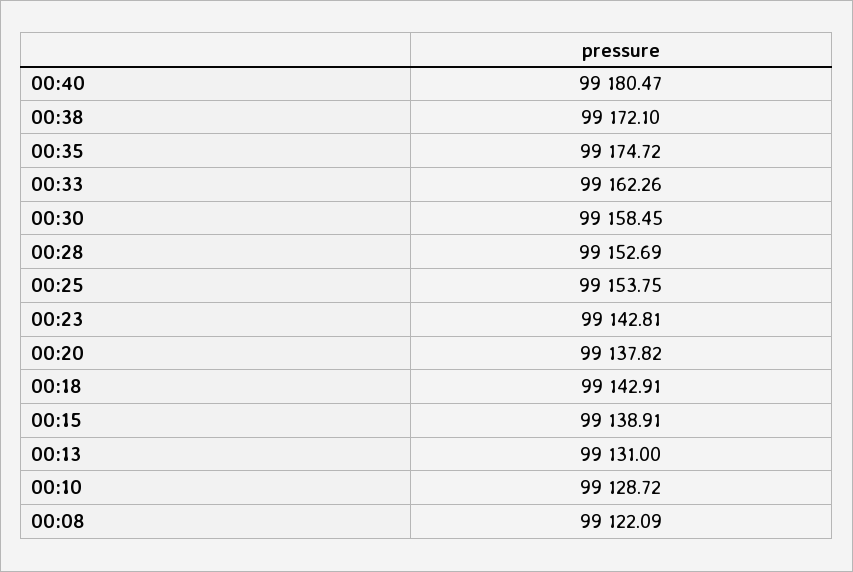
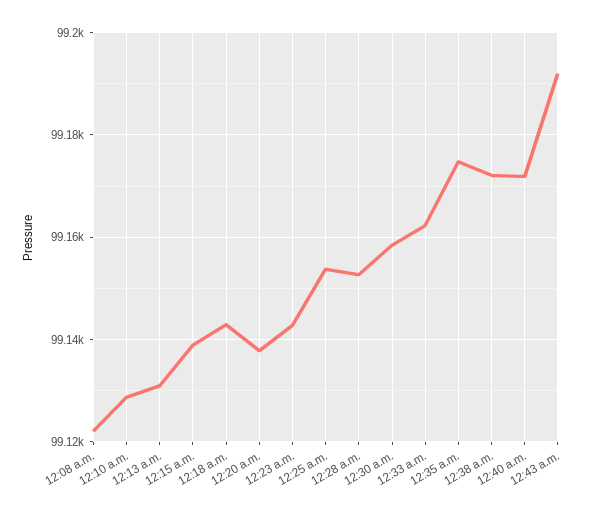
00:40: 99180.47 -> 99172
12:43 a.m.: none -> 99192

